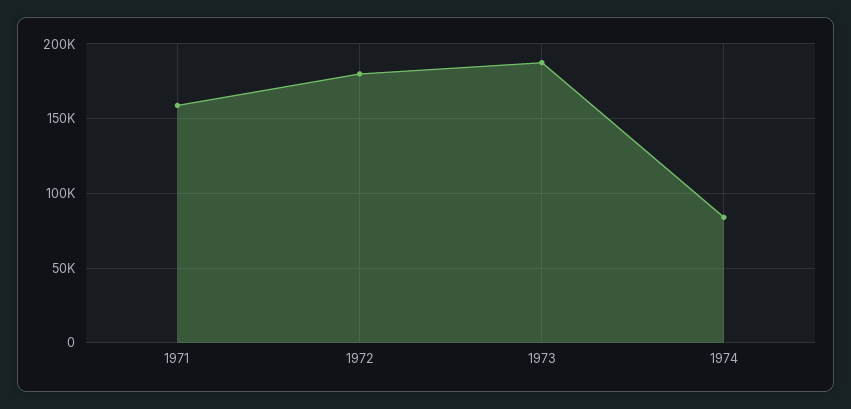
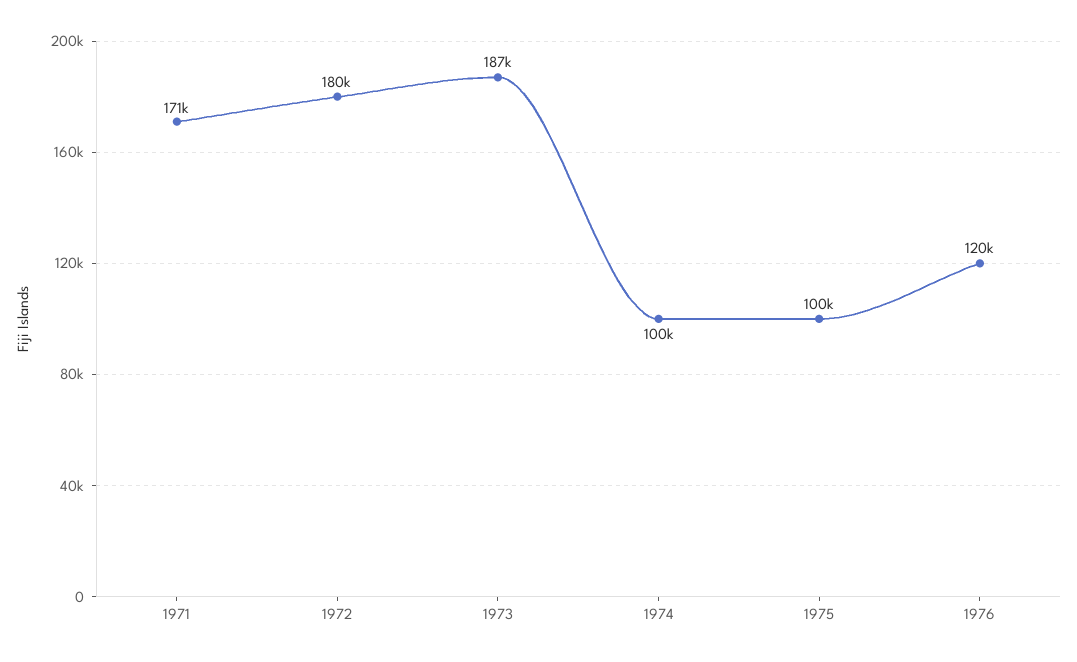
1971: 160000 -> 171000
1974: 85000 -> 100000
1975: none -> 100000
1976: none -> 120000

